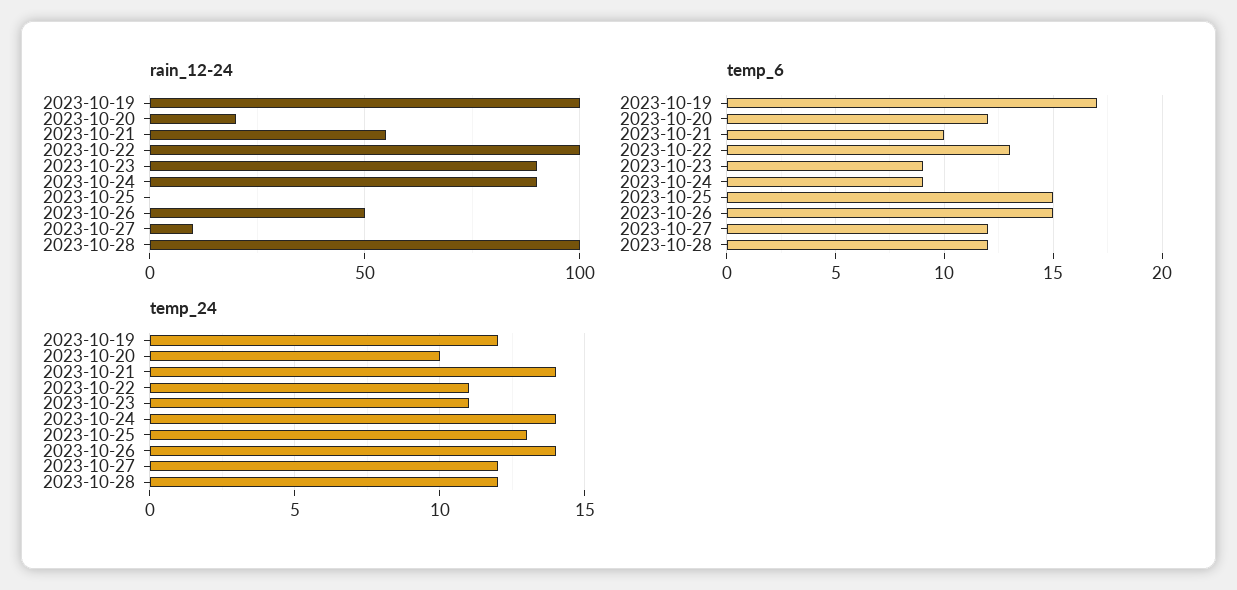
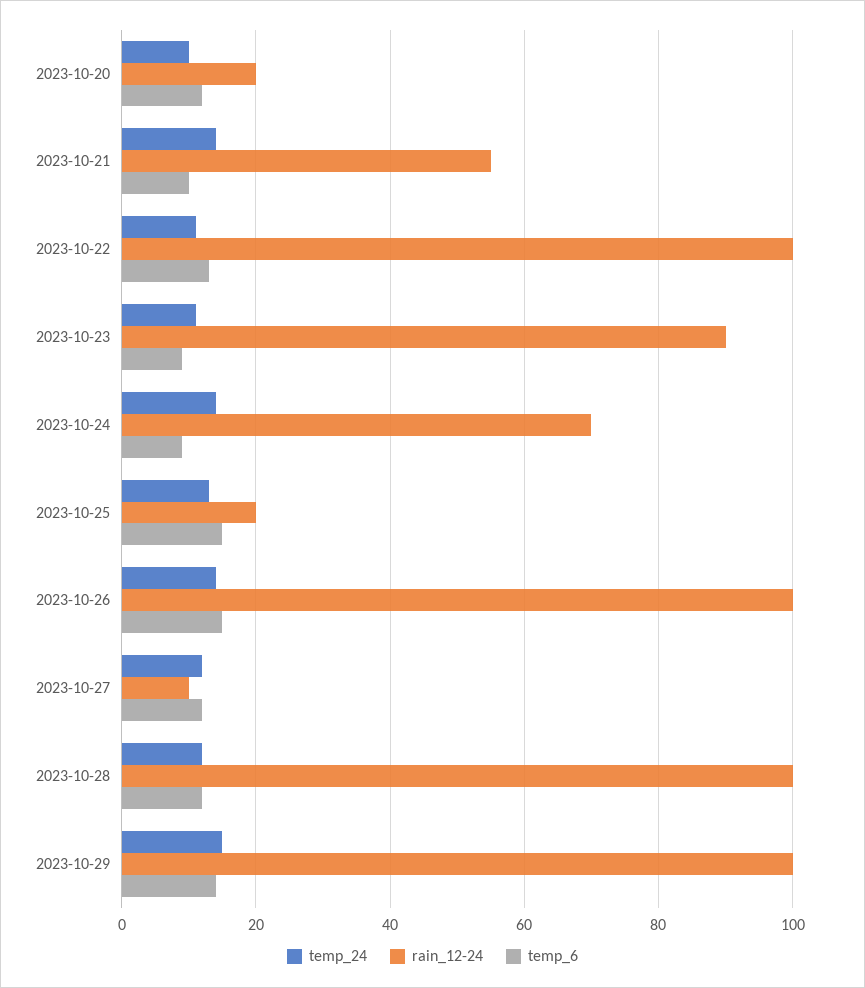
rain_12-24, 2023-10-19: 100 -> none
rain_12-24, 2023-10-24: 90 -> 70
rain_12-24, 2023-10-25: 0 -> 20
rain_12-24, 2023-10-26: 50 -> 100
temp_6, 2023-10-19: 17 -> none
temp_24, 2023-10-19: 12 -> none
temp_24, 2023-10-29: none -> 15
rain_12-24, 2023-10-29: none -> 100
temp_6, 2023-10-29: none -> 15

